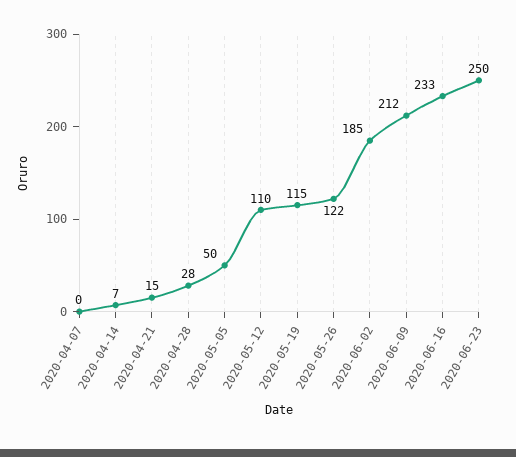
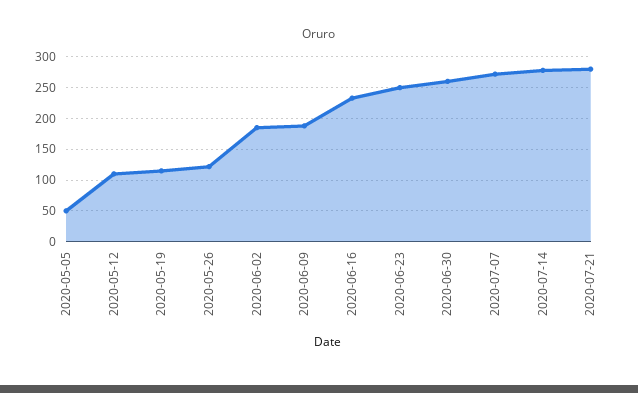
2020-04-07: 0 -> none
2020-04-14: 7 -> none
2020-04-21: 15 -> none
2020-04-28: 28 -> none
2020-06-09: 212 -> 190
2020-06-30: none -> 260
2020-07-07: none -> 270
2020-07-14: none -> 280
2020-07-21: none -> 280

